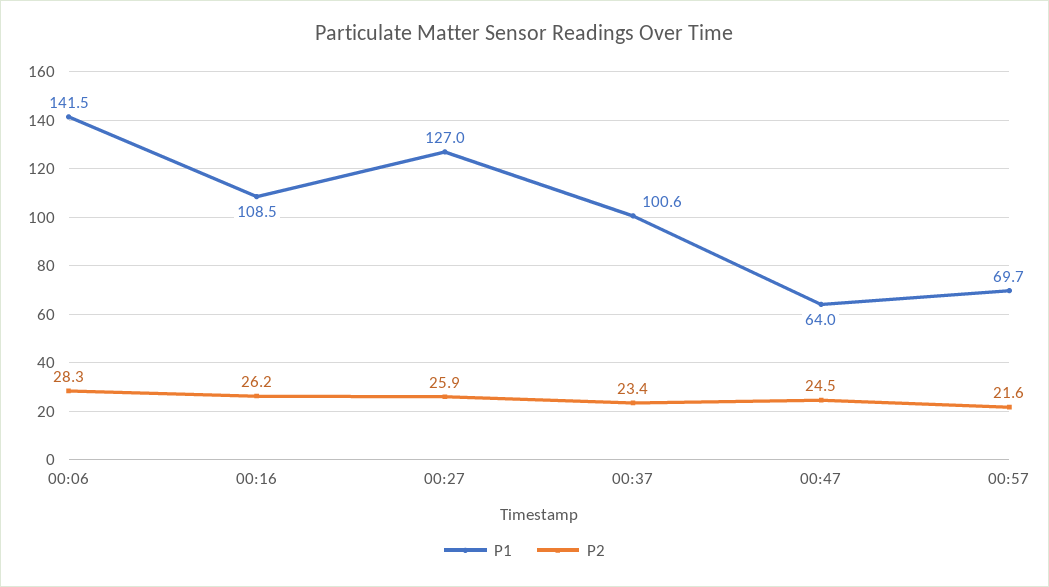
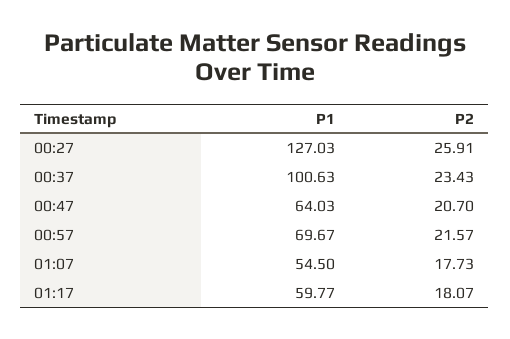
P1, 00:06: 141.5 -> none
P2, 00:06: 28.3 -> none
P1, 00:16: 108.5 -> none
P2, 00:16: 26.2 -> none
P2, 00:47: 24.5 -> 20.7
P1, 01:07: none -> 54.5
P2, 01:07: none -> 17.73
P1, 01:17: none -> 59.77
P2, 01:17: none -> 18.07

